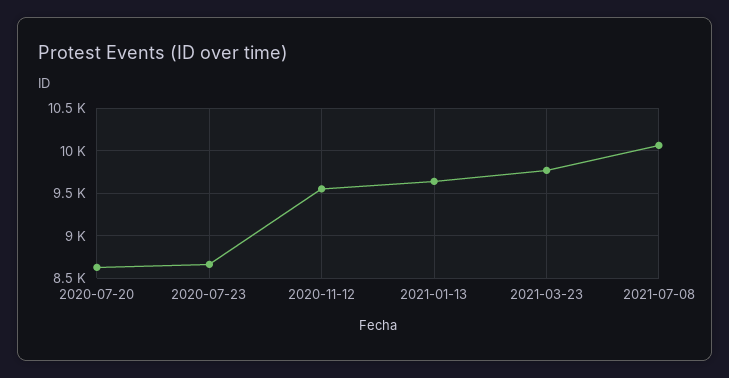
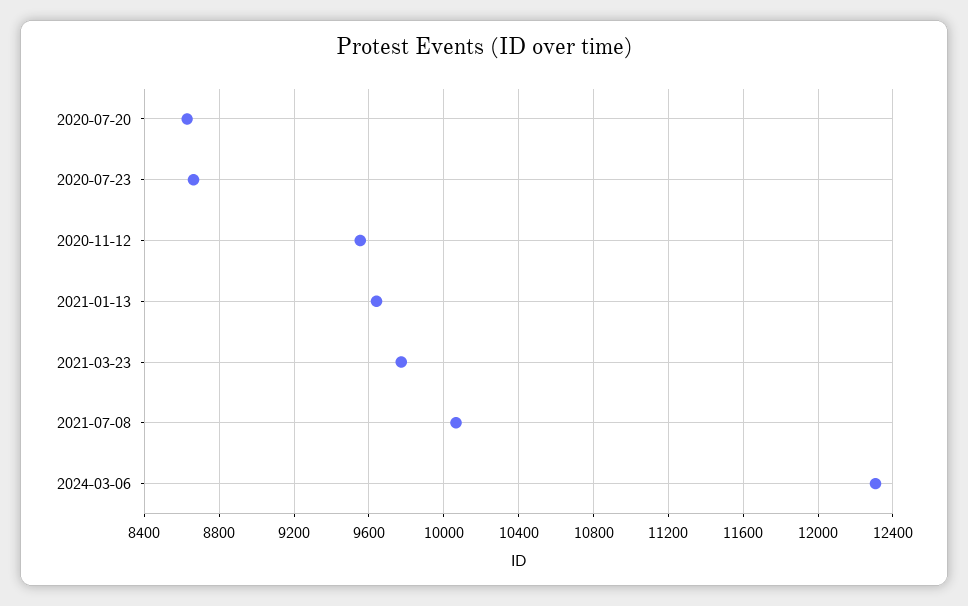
2024-03-06: none -> 12300

